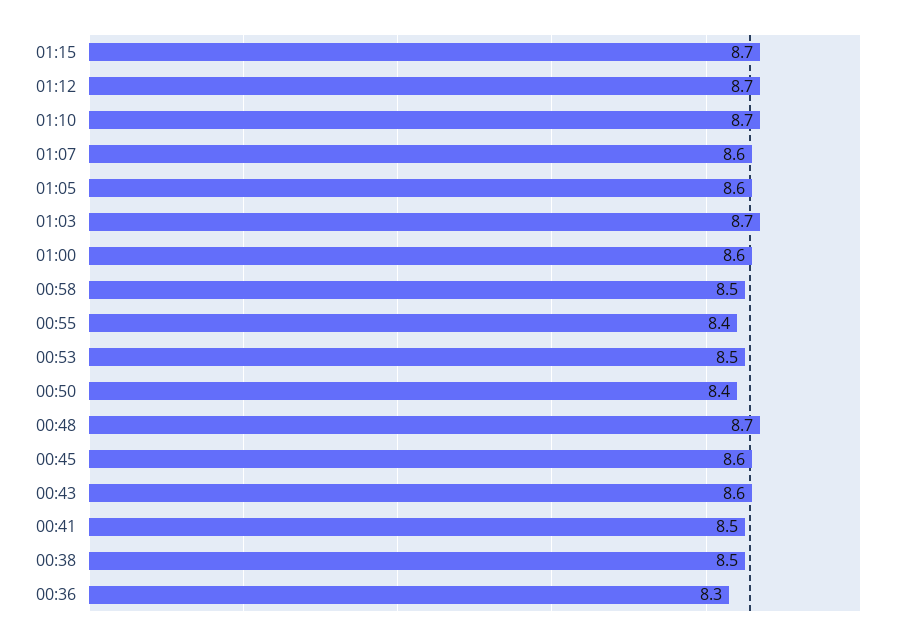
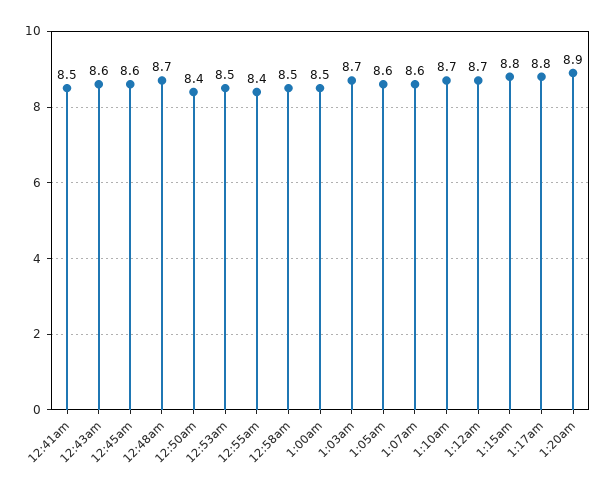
01:15: 8.7 -> 8.8
01:00: 8.6 -> 8.5
00:38: 8.5 -> none
00:36: 8.3 -> none
1:17am: none -> 8.8
1:20am: none -> 8.9

